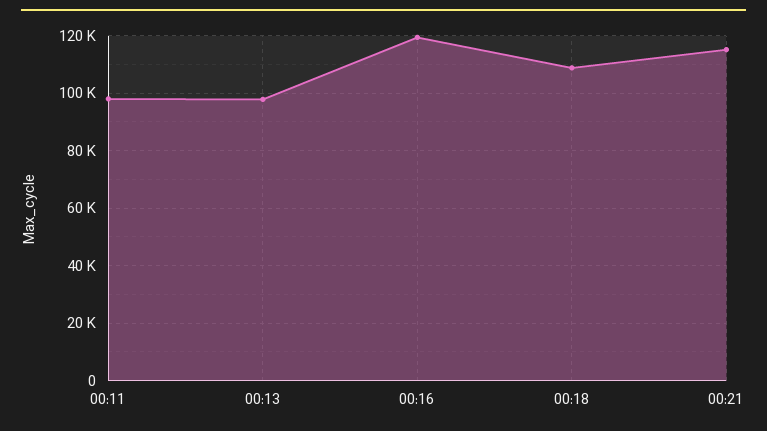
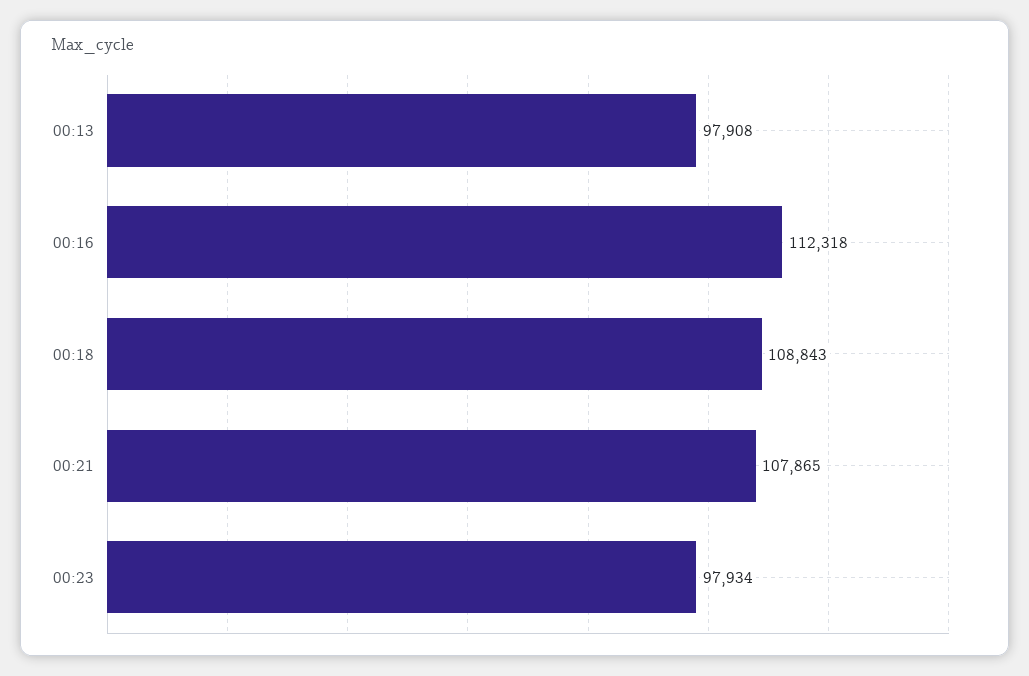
00:11: 97500 -> none
00:16: 120000 -> 112318
00:21: 115000 -> 107865
00:23: none -> 97934

